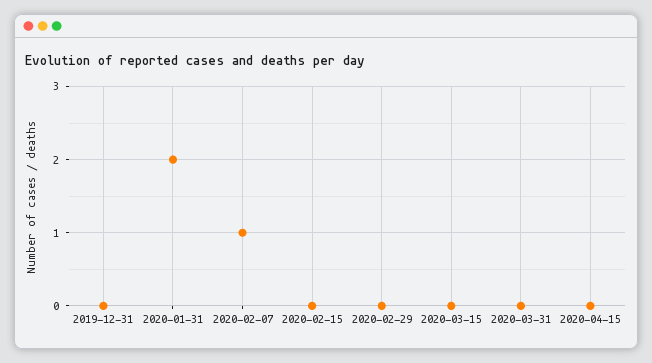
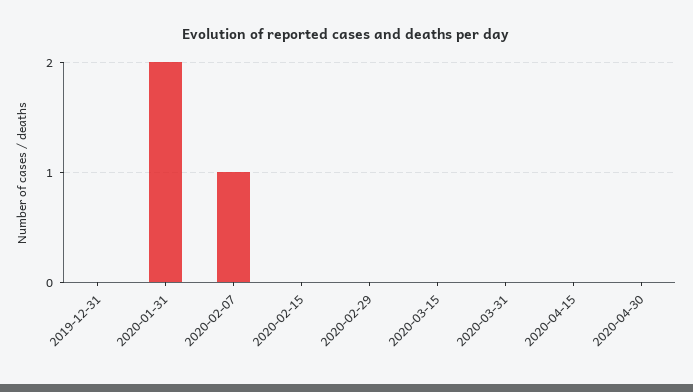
2020-04-30: none -> 0

